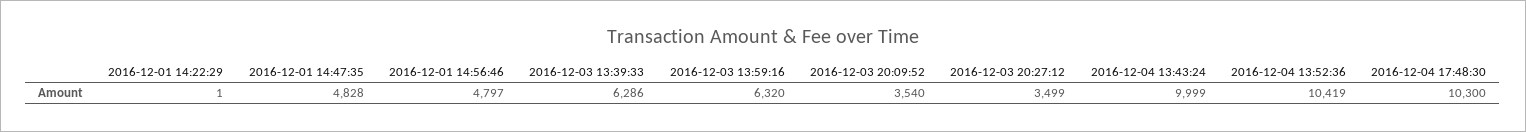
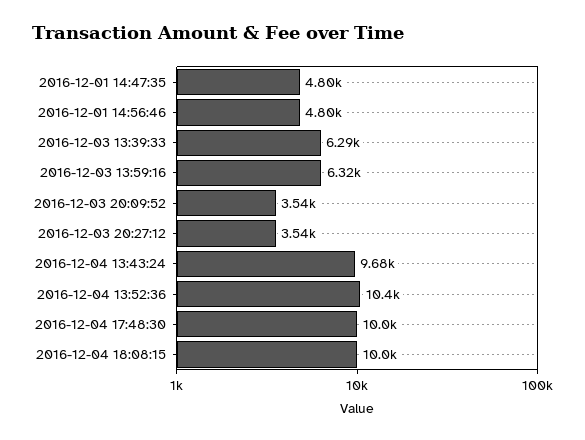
2016-12-01 14:22:29: 1 -> none
2016-12-01 14:47:35: 4828 -> 4800
2016-12-03 20:27:12: 3499 -> 3540
2016-12-04 13:43:24: 9999 -> 9680
2016-12-04 17:48:30: 10300 -> 10000
2016-12-04 18:08:15: none -> 10000

